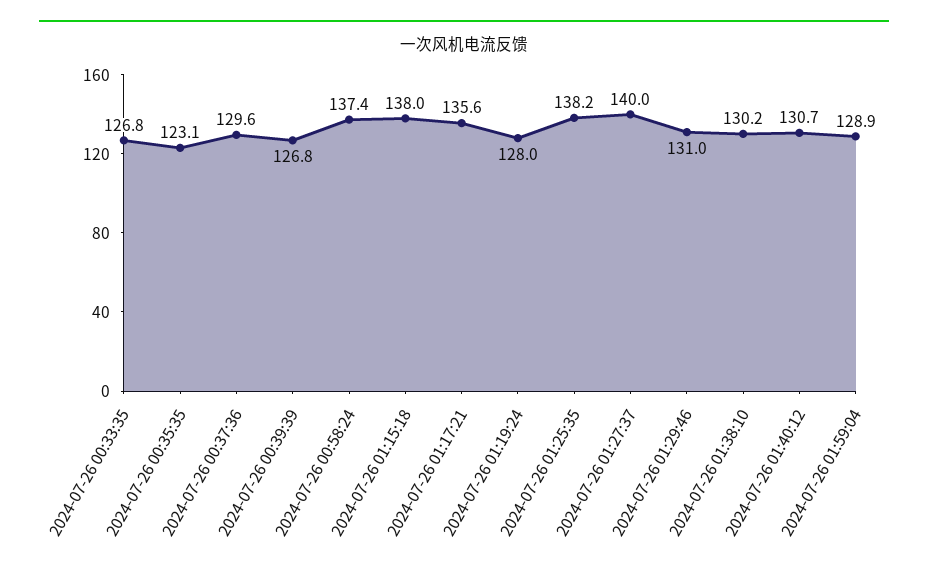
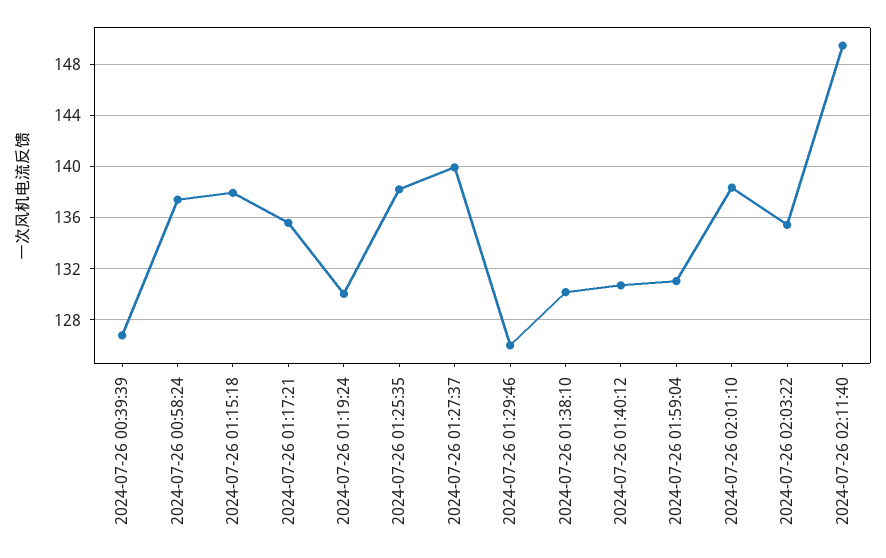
2024-07-26 00:33:35: 126.8 -> none
2024-07-26 00:35:35: 123.1 -> none
2024-07-26 00:37:36: 129.6 -> none
2024-07-26 01:19:24: 128 -> 130
2024-07-26 01:29:46: 131 -> 126
2024-07-26 01:59:04: 128.9 -> 131
2024-07-26 02:01:10: none -> 138.5
2024-07-26 02:03:22: none -> 135.5
2024-07-26 02:11:40: none -> 149.5

